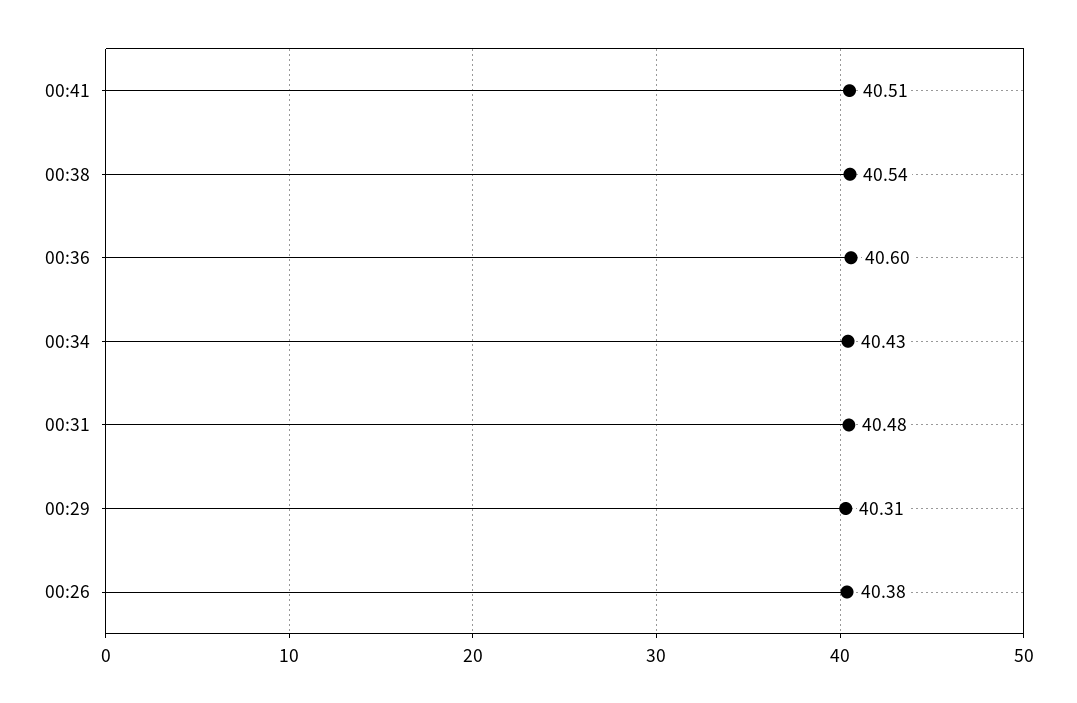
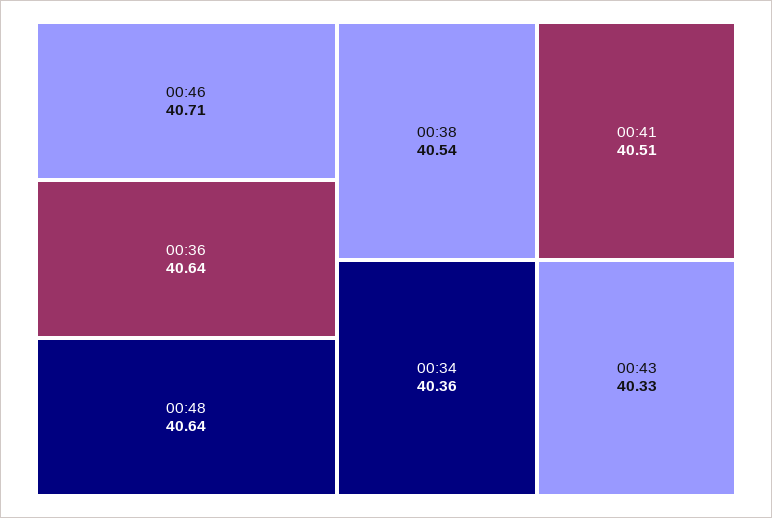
00:36: 40.6 -> 40.64
00:34: 40.43 -> 40.36
00:31: 40.48 -> none
00:29: 40.31 -> none
00:26: 40.38 -> none
00:46: none -> 40.71
00:48: none -> 40.64
00:43: none -> 40.33

